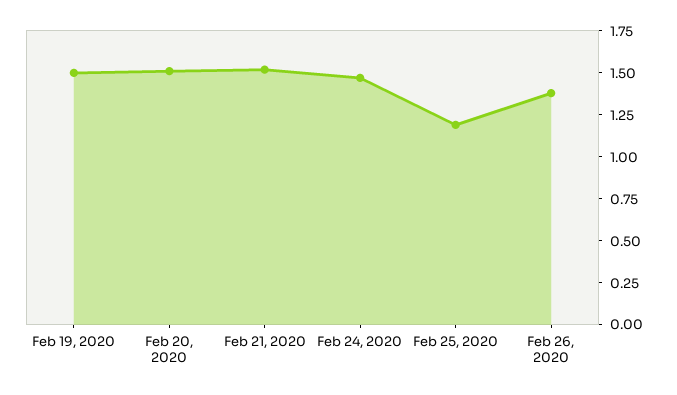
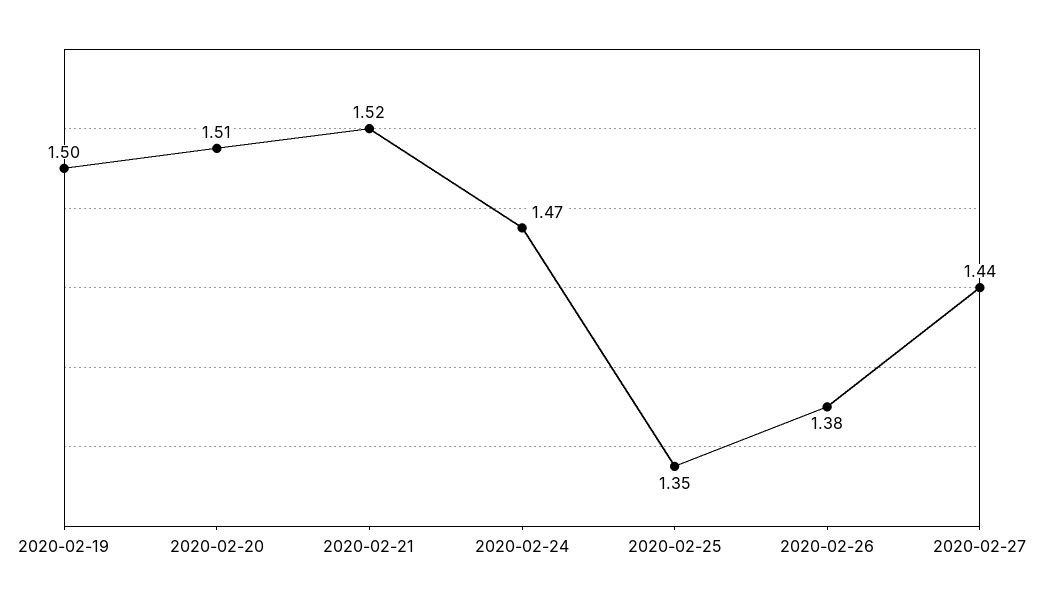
Feb 25, 2020: 1.2 -> 1.35
2020-02-27: none -> 1.44

